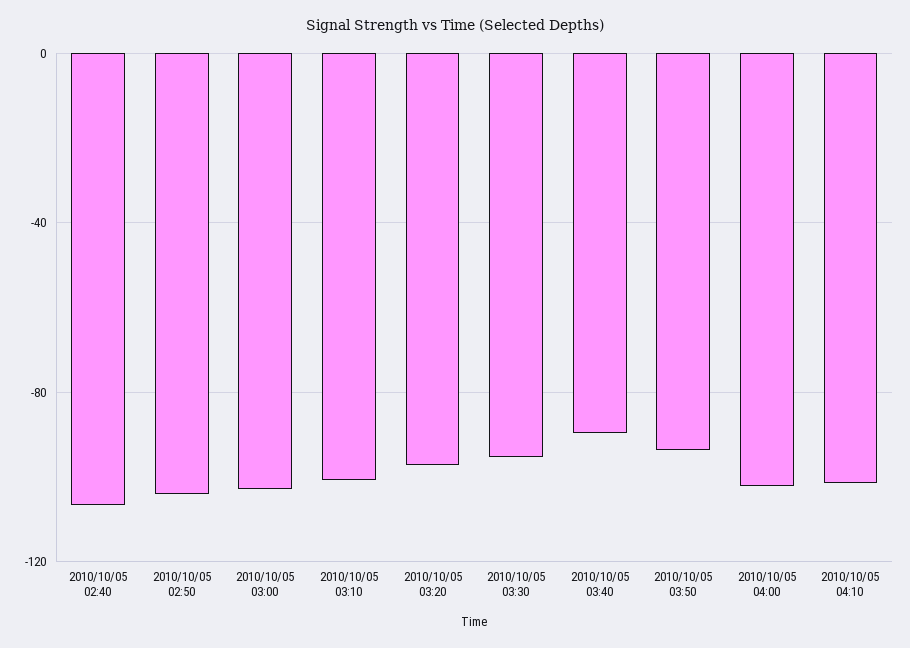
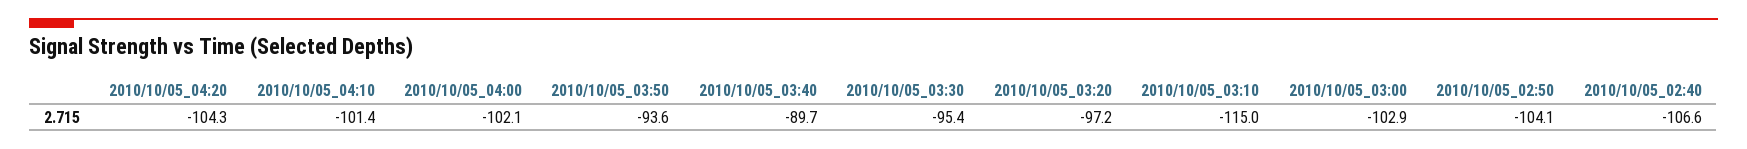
2010/10/05 03:10: -100 -> -115
2010/10/05_04:20: none -> -104.3

